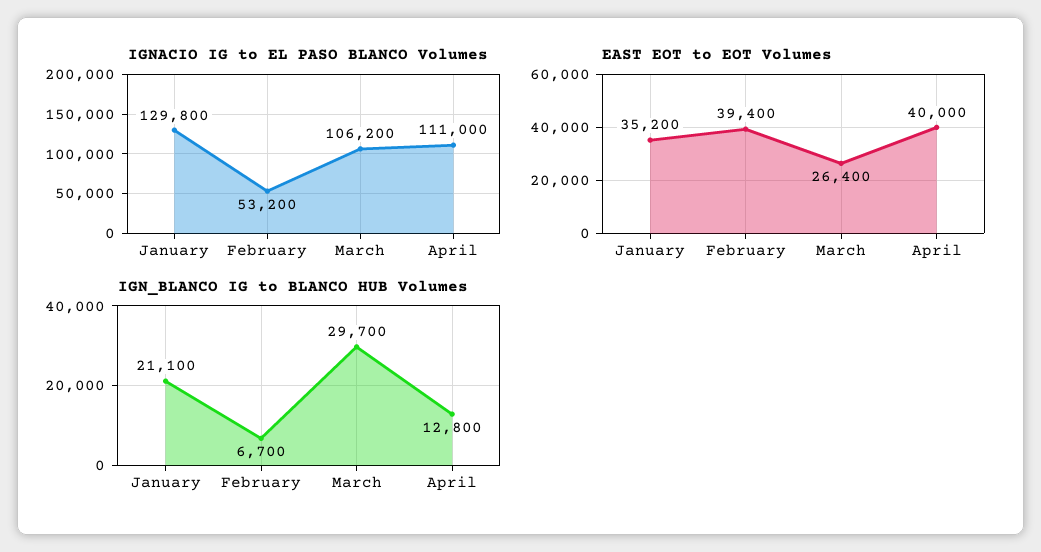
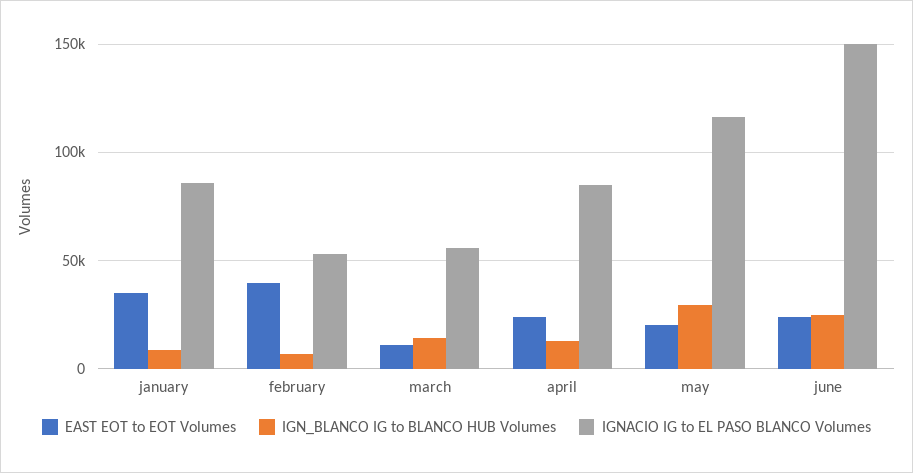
IGNACIO IG to EL PASO BLANCO Volumes, January: 129800 -> 85000
IGNACIO IG to EL PASO BLANCO Volumes, March: 106200 -> 55000
IGNACIO IG to EL PASO BLANCO Volumes, April: 111000 -> 85000
EAST EOT to EOT Volumes, March: 26400 -> 10000
EAST EOT to EOT Volumes, April: 40000 -> 25000
IGN_BLANCO IG to BLANCO HUB Volumes, January: 21100 -> 10000
IGN_BLANCO IG to BLANCO HUB Volumes, March: 29700 -> 15000
EAST EOT to EOT Volumes, may: none -> 20000
IGN_BLANCO IG to BLANCO HUB Volumes, may: none -> 30000
IGNACIO IG to EL PASO BLANCO Volumes, may: none -> 115000
EAST EOT to EOT Volumes, june: none -> 25000
IGN_BLANCO IG to BLANCO HUB Volumes, june: none -> 25000
IGNACIO IG to EL PASO BLANCO Volumes, june: none -> 150000

